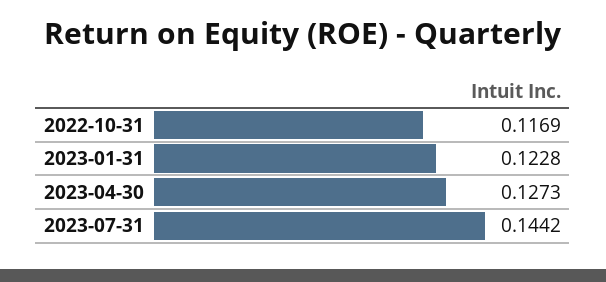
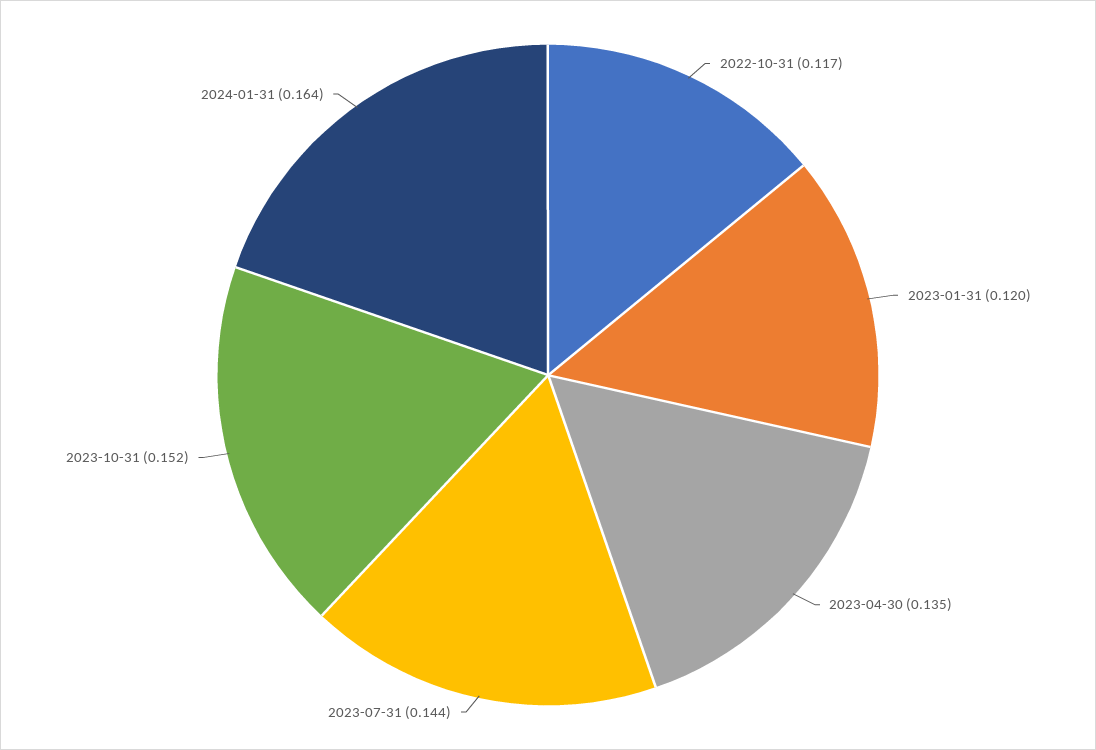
2023-01-31: 0.1228 -> 0.12
2023-04-30: 0.1273 -> 0.135
2023-10-31: none -> 0.152
2024-01-31: none -> 0.164

